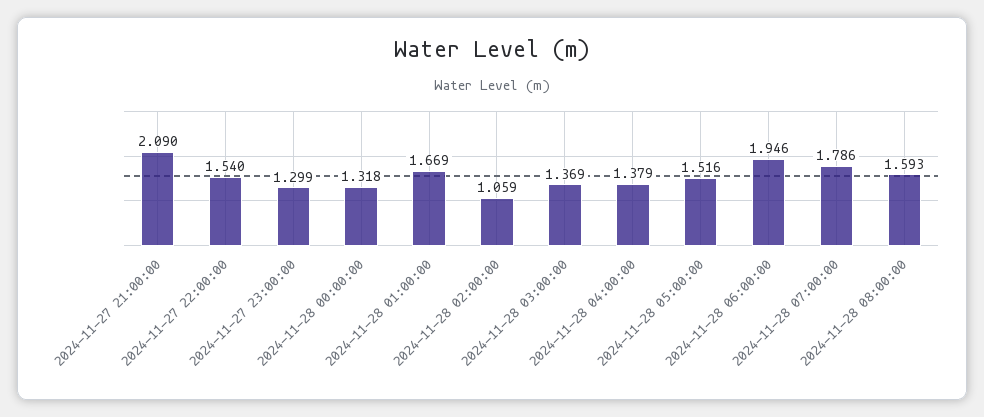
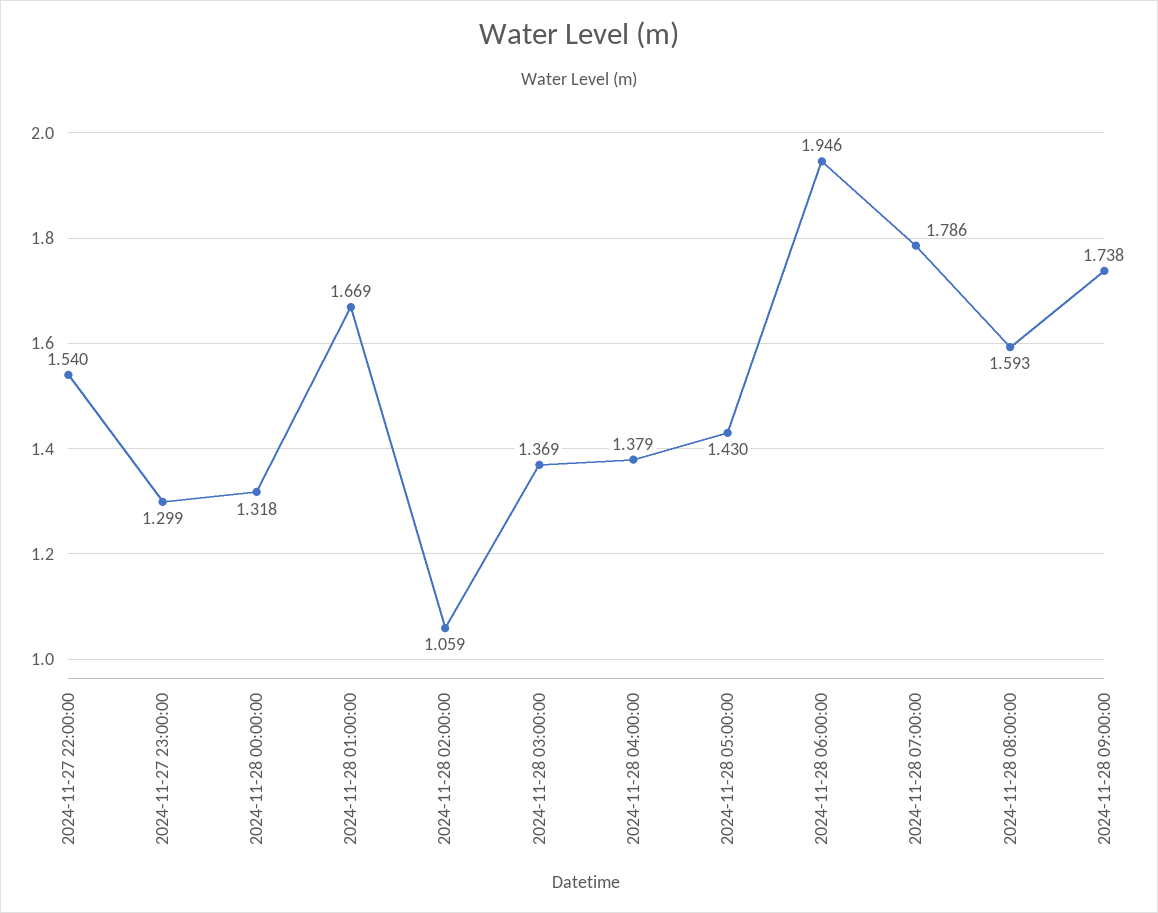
2024-11-27 21:00:00: 2.09 -> none
2024-11-28 05:00:00: 1.516 -> 1.43
2024-11-28 09:00:00: none -> 1.738

